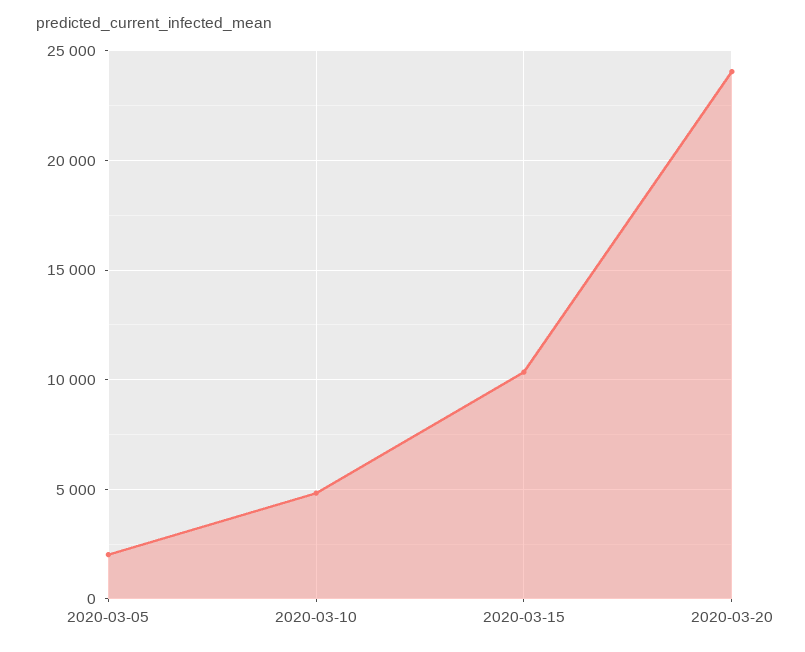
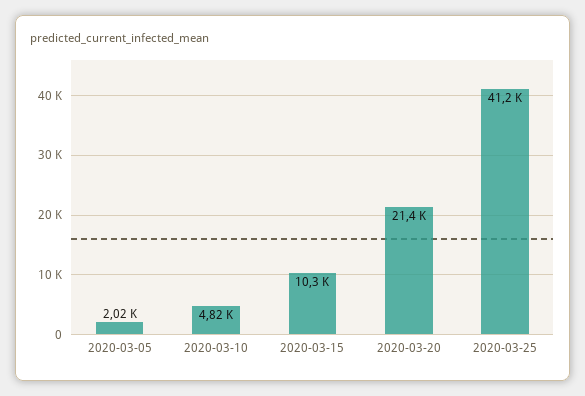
2020-03-20: 24000 -> 21400
2020-03-25: none -> 41200

